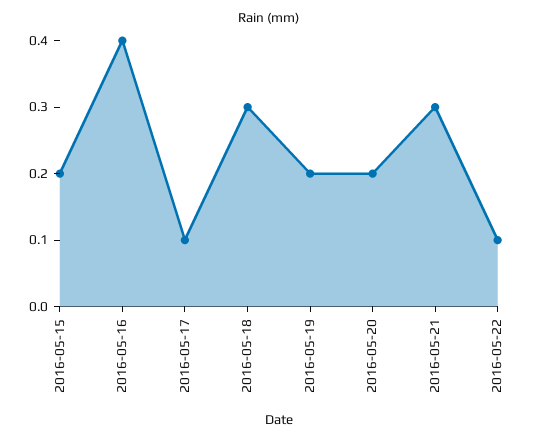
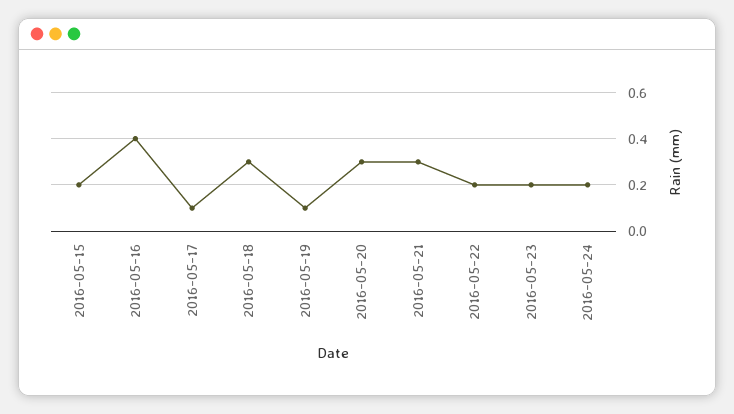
2016-05-19: 0.2 -> 0.1
2016-05-20: 0.2 -> 0.3
2016-05-22: 0.1 -> 0.2
2016-05-23: none -> 0.2
2016-05-24: none -> 0.2

